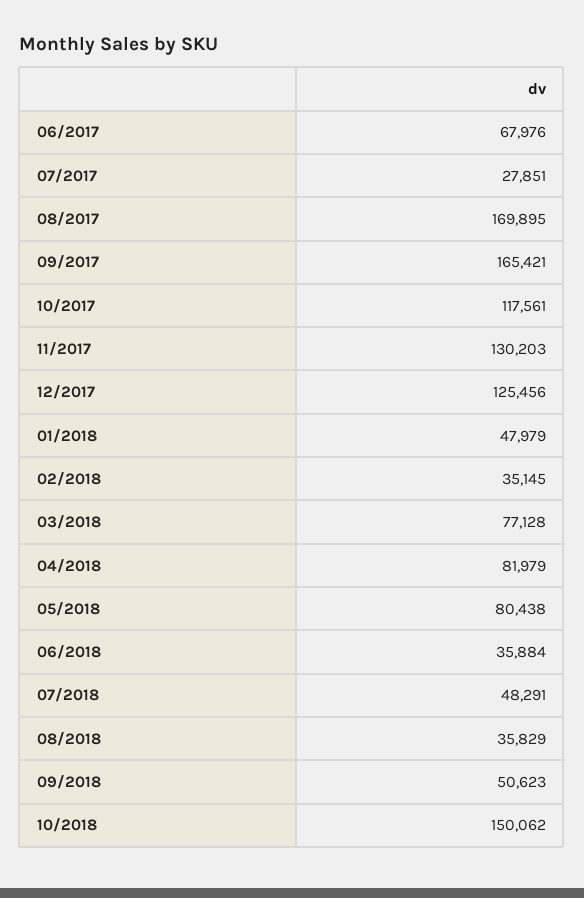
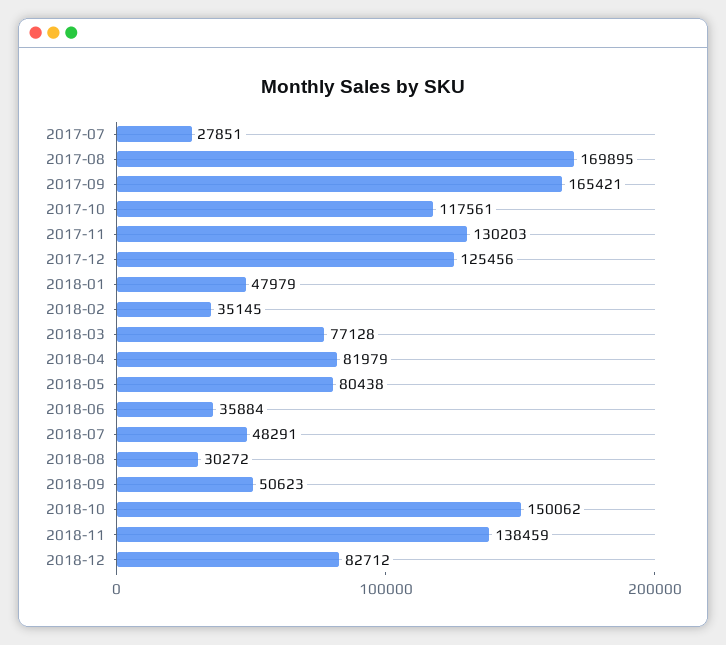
06/2017: 67976 -> none
08/2018: 35829 -> 30272
2018-11: none -> 138459
2018-12: none -> 82712

